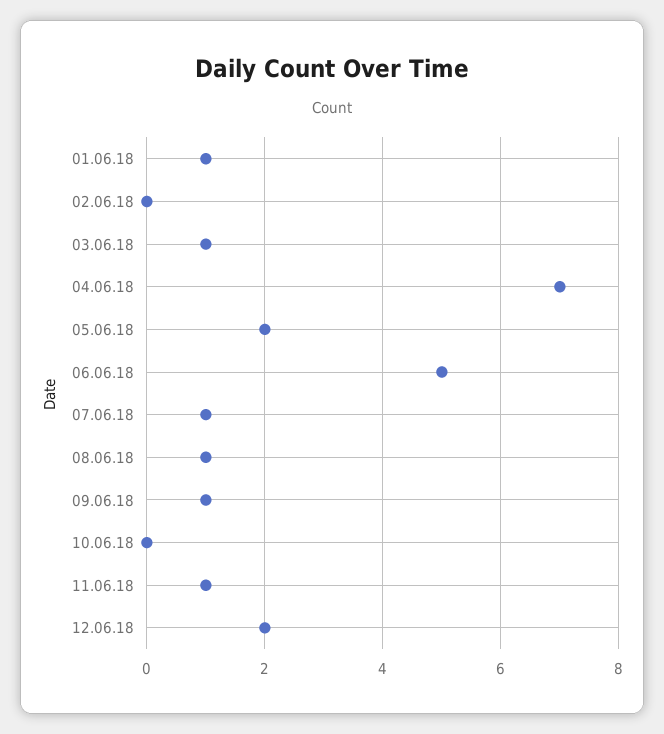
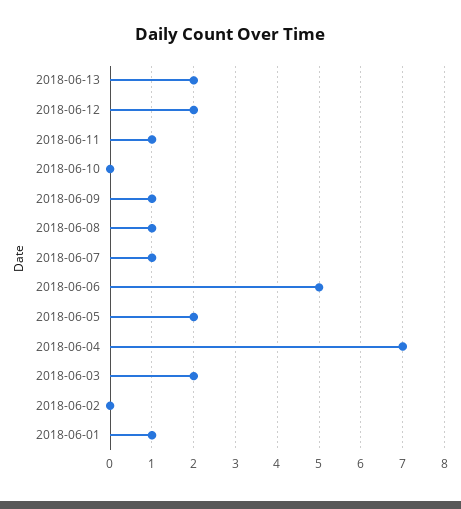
03.06.18: 1 -> 2
2018-06-13: none -> 2

